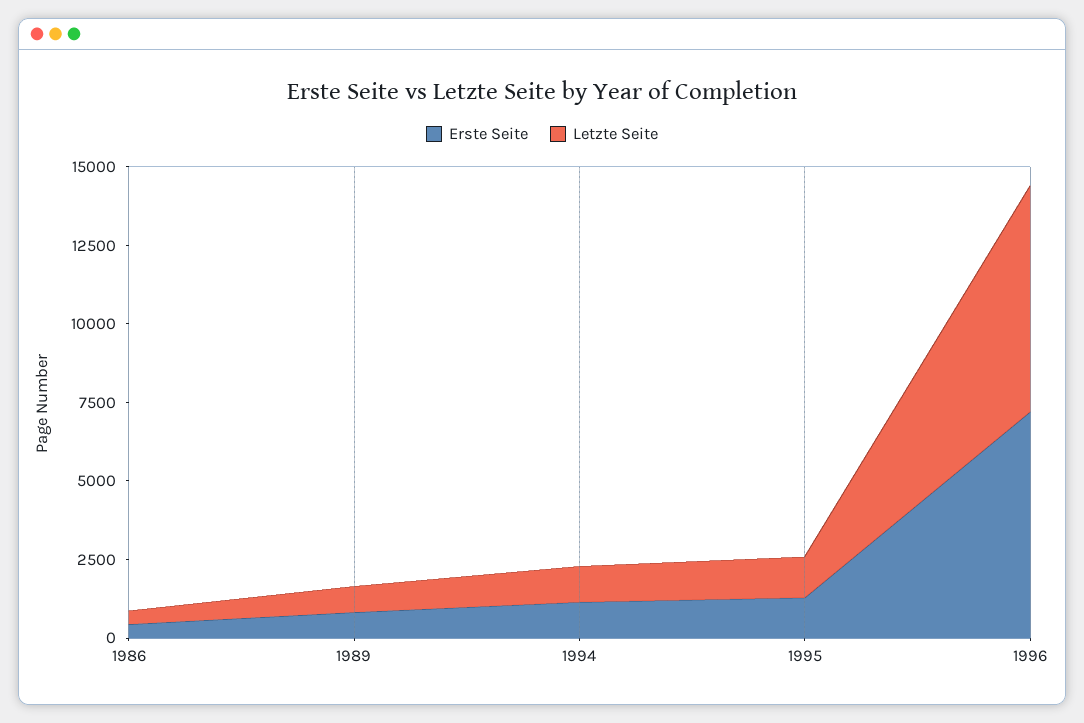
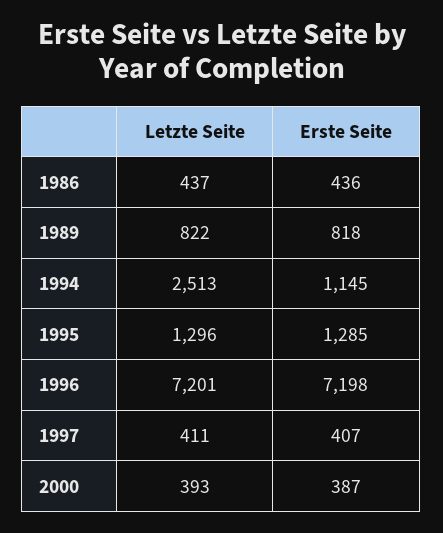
Letzte Seite, 1994: 1000 -> 2513
Letzte Seite, 1997: none -> 411
Erste Seite, 1997: none -> 407
Letzte Seite, 2000: none -> 393
Erste Seite, 2000: none -> 387

